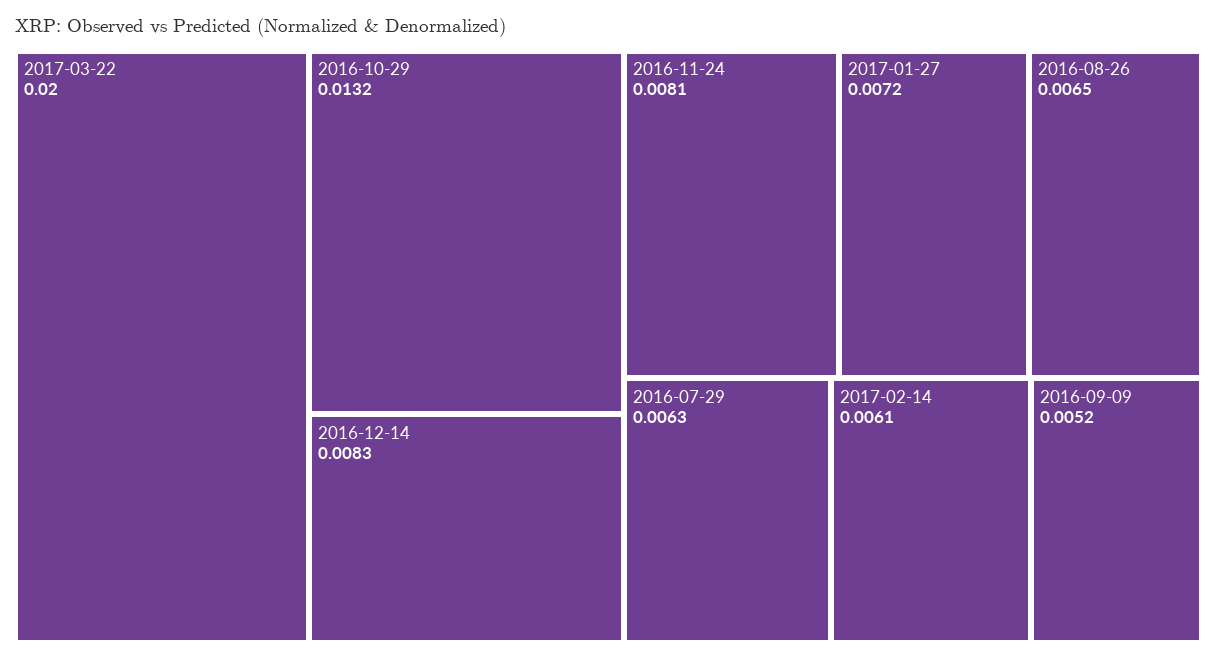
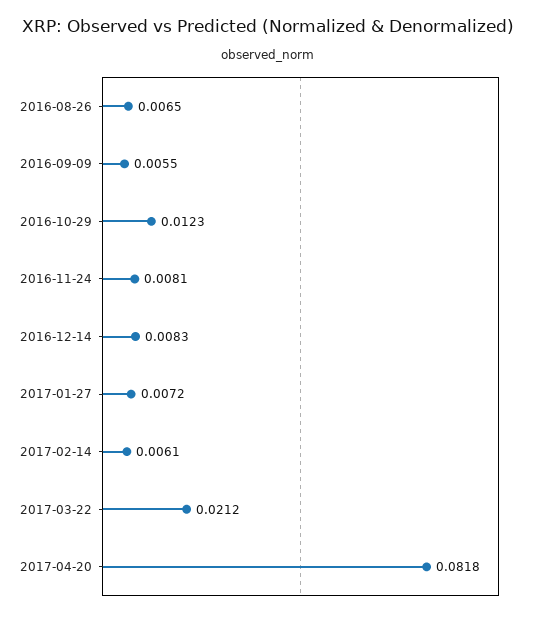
2017-03-22: 0.02 -> 0.0212
2016-10-29: 0.0132 -> 0.0123
2016-07-29: 0.0063 -> none
2016-09-09: 0.0052 -> 0.0055
2017-04-20: none -> 0.0818

